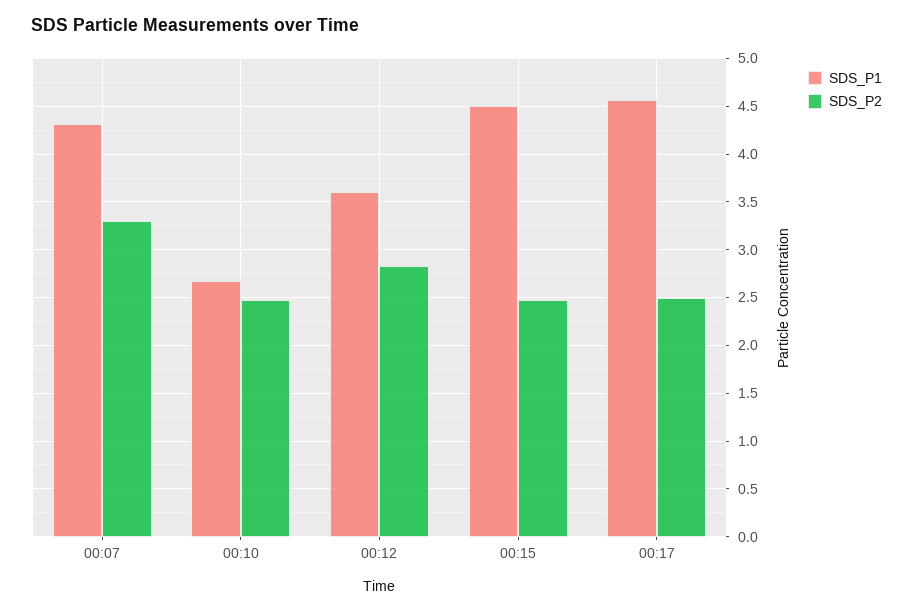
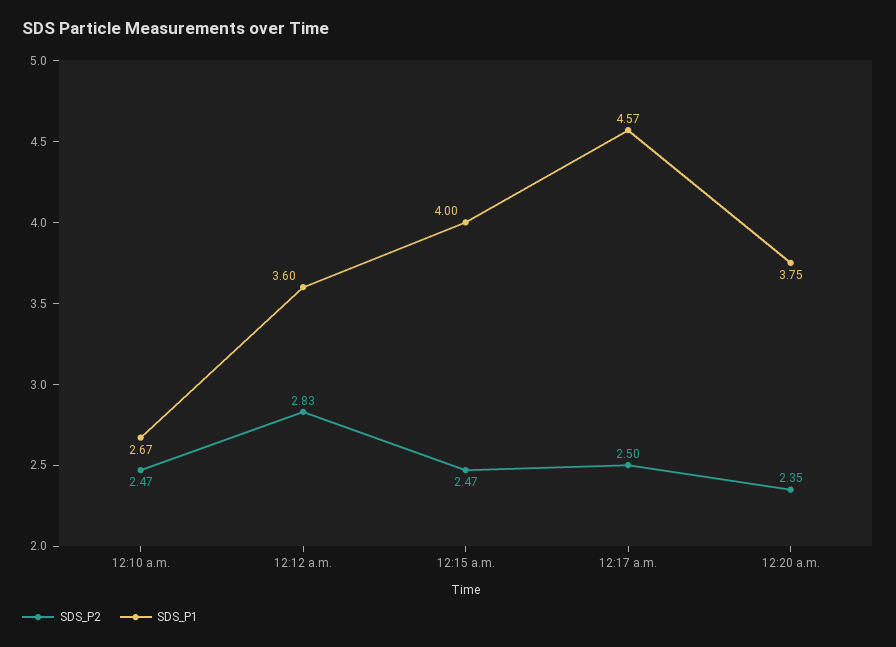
SDS_P1, 00:07: 4.3 -> none
SDS_P2, 00:07: 3.3 -> none
SDS_P1, 00:15: 4.5 -> 4
SDS_P2, 12:20 a.m.: none -> 2.35
SDS_P1, 12:20 a.m.: none -> 3.75

